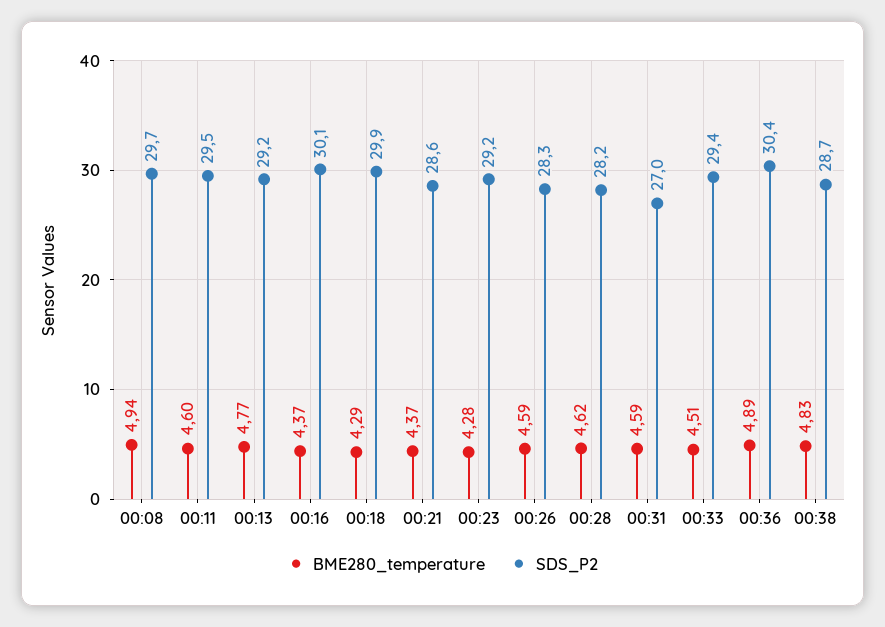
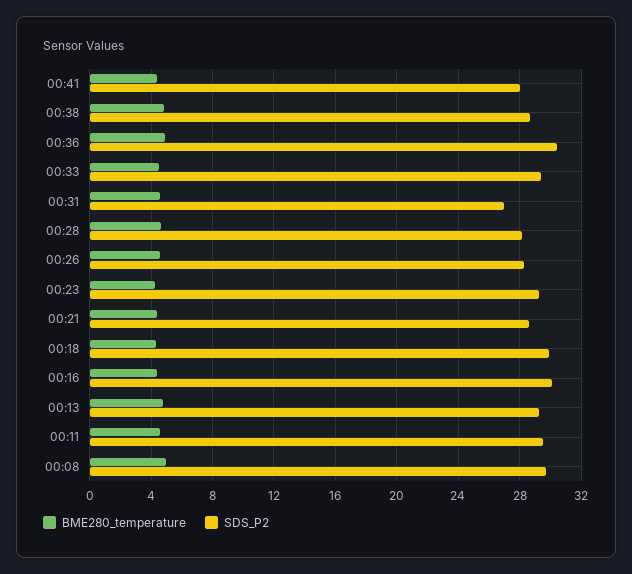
BME280_temperature, 00:41: none -> 4.5
SDS_P2, 00:41: none -> 28

